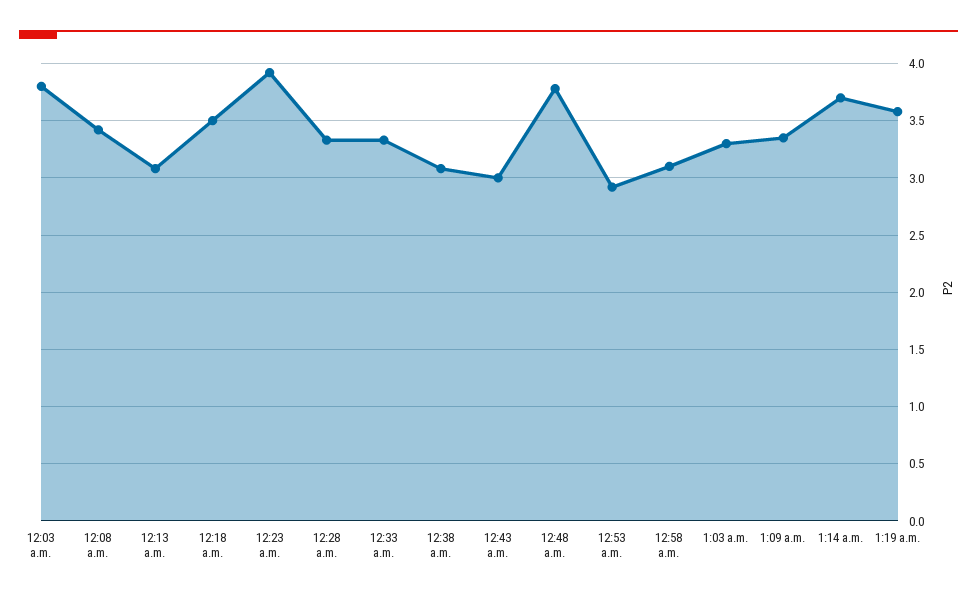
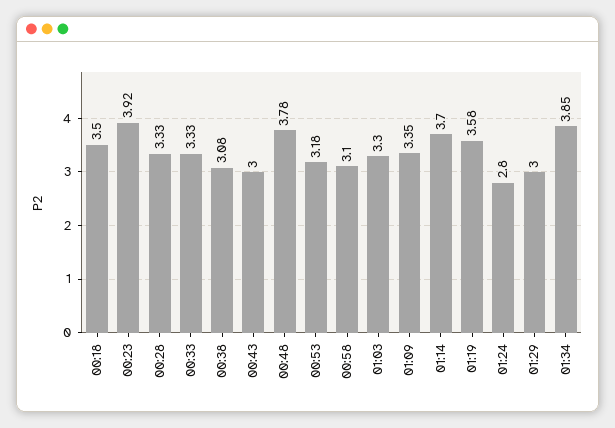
12:03 a.m.: 3.8 -> none
12:08 a.m.: 3.4 -> none
12:13 a.m.: 3.1 -> none
12:53 a.m.: 2.9 -> 3.18
01:24: none -> 2.8
01:29: none -> 3
01:34: none -> 3.85

